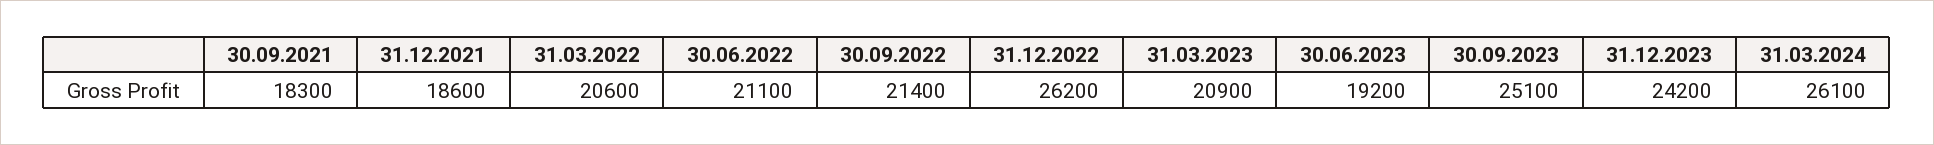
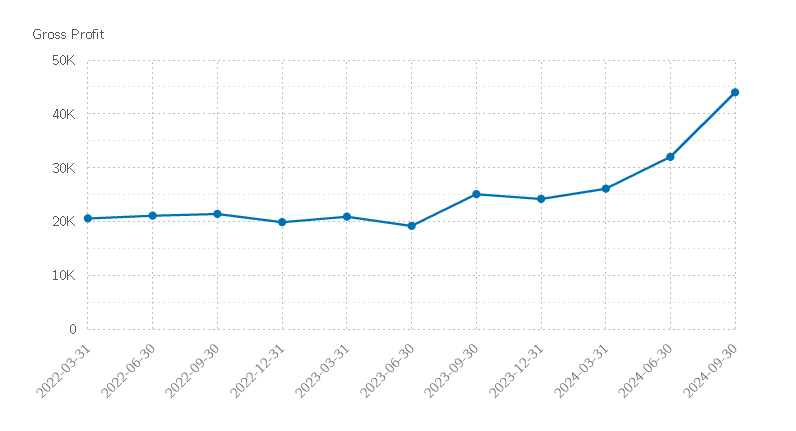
30.09.2021: 18300 -> none
31.12.2021: 18600 -> none
31.12.2022: 26200 -> 20000
2024-06-30: none -> 32000
2024-09-30: none -> 44000

